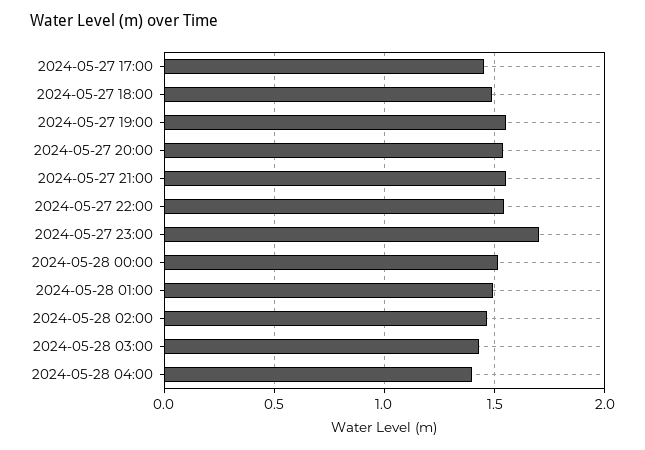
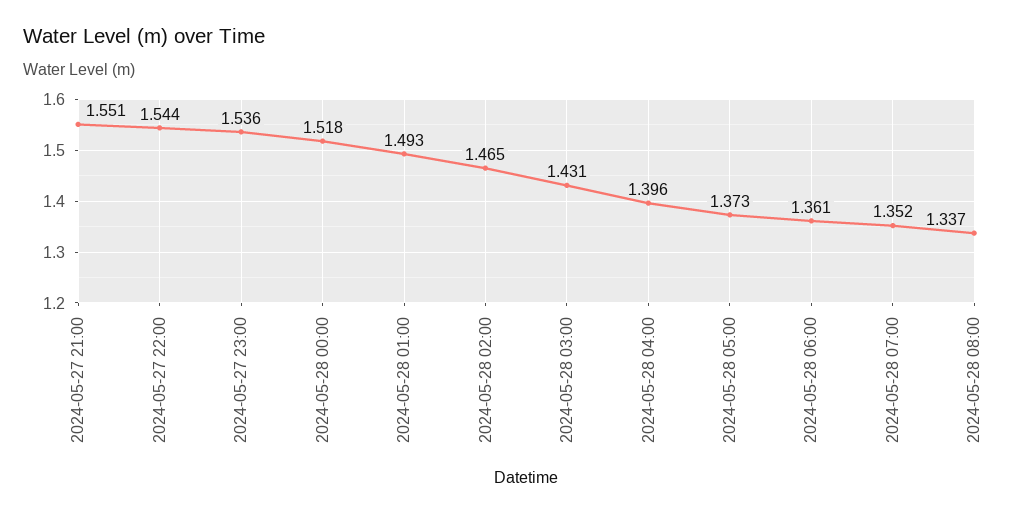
2024-05-27 17:00: 1.45 -> none
2024-05-27 18:00: 1.5 -> none
2024-05-27 19:00: 1.55 -> none
2024-05-27 20:00: 1.55 -> none
2024-05-27 23:00: 1.7 -> 1.536
2024-05-28 05:00: none -> 1.373
2024-05-28 06:00: none -> 1.361
2024-05-28 07:00: none -> 1.352
2024-05-28 08:00: none -> 1.337

